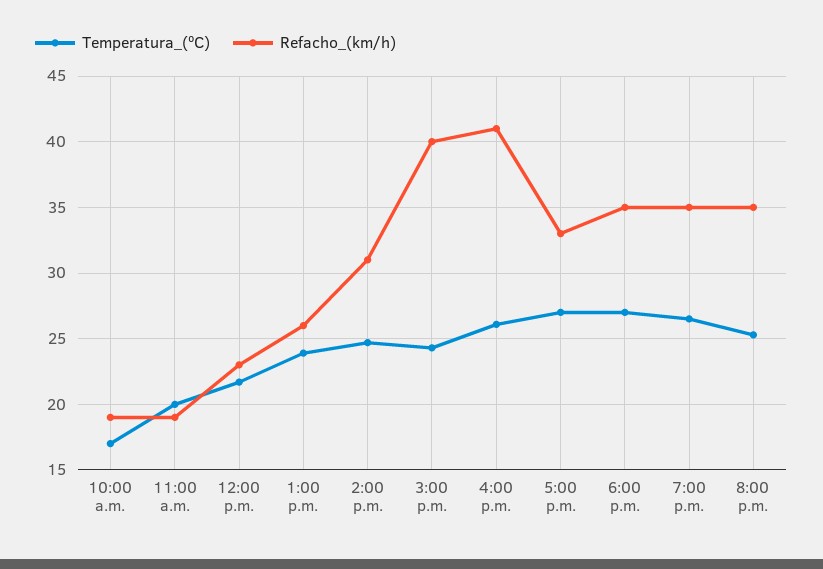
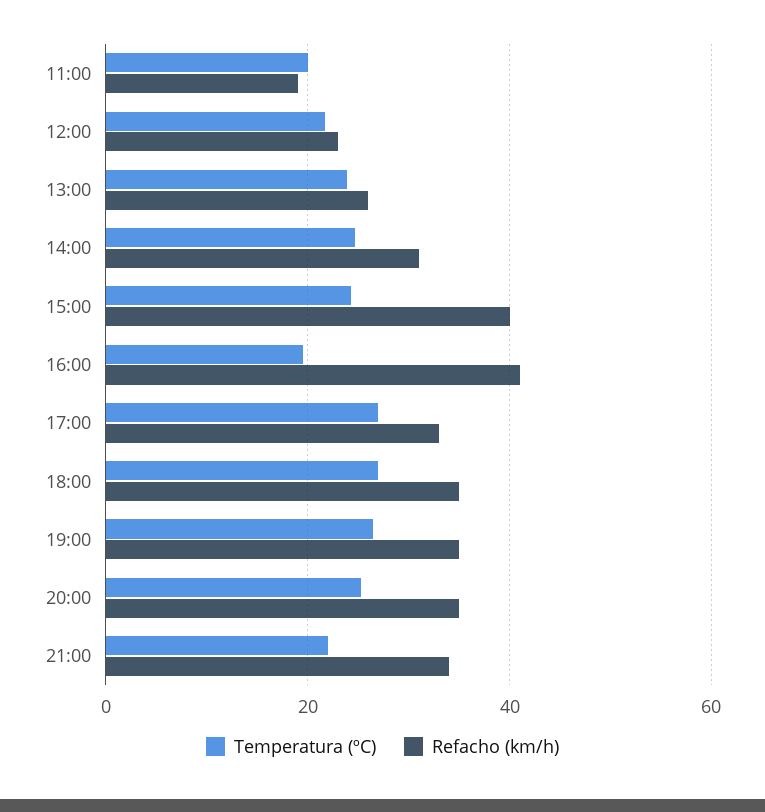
Temperatura_(ºC), 10:00 a.m.: 17 -> none
Refacho_(km/h), 10:00 a.m.: 19 -> none
Temperatura_(ºC), 4:00 p.m.: 26 -> 20
Temperatura_(ºC), 21:00: none -> 22
Refacho_(km/h), 21:00: none -> 34

